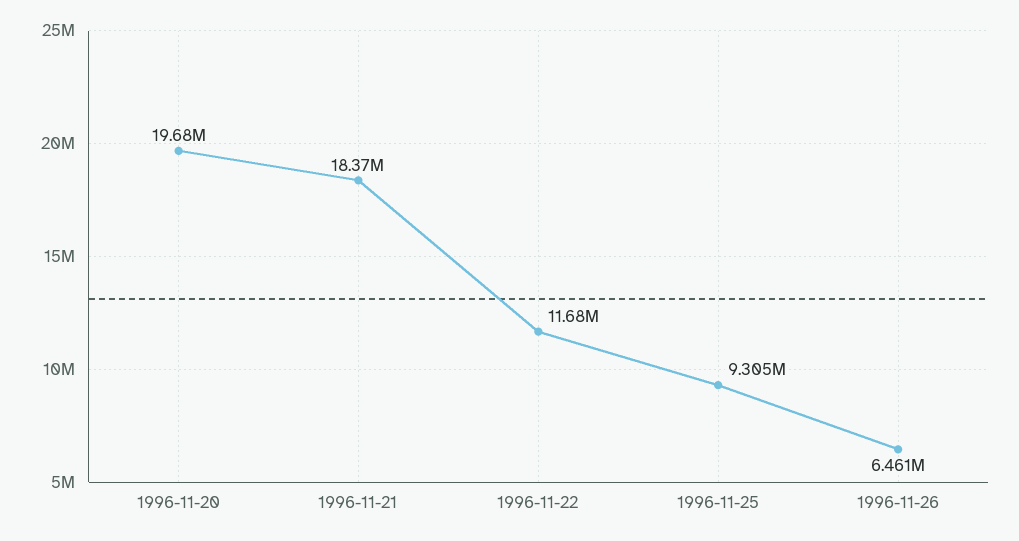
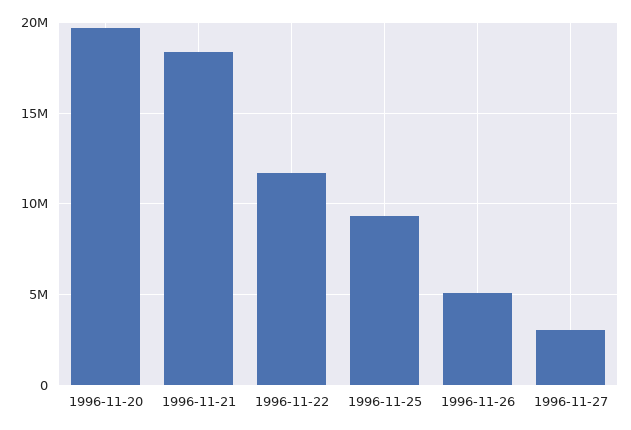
1996-11-26: 6461000 -> 5000000
1996-11-27: none -> 3000000

